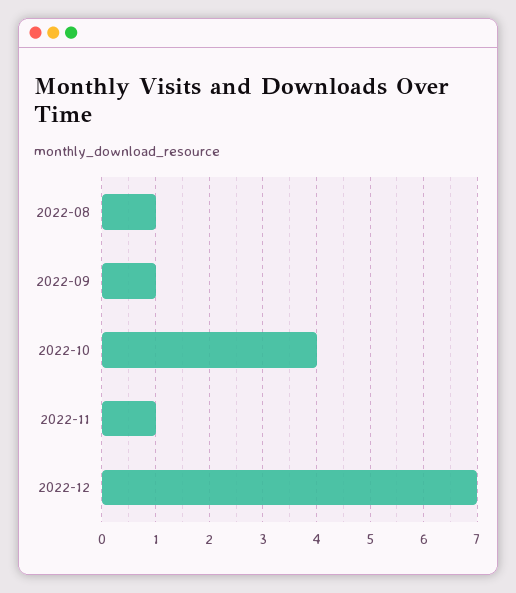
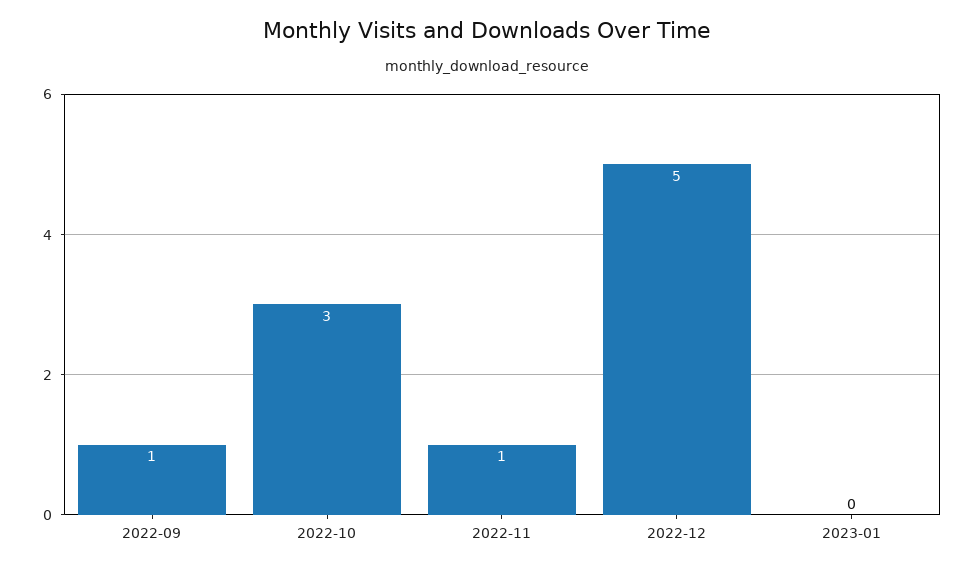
2022-08: 1 -> none
2022-10: 4 -> 3
2022-12: 7 -> 5
2023-01: none -> 0

